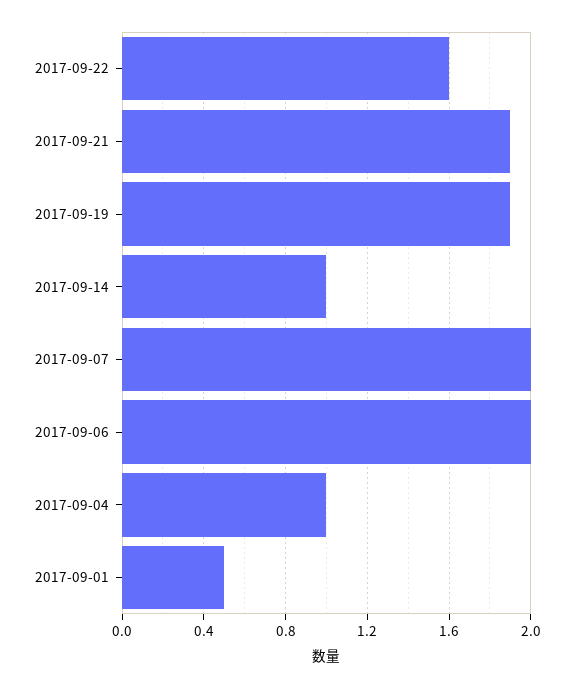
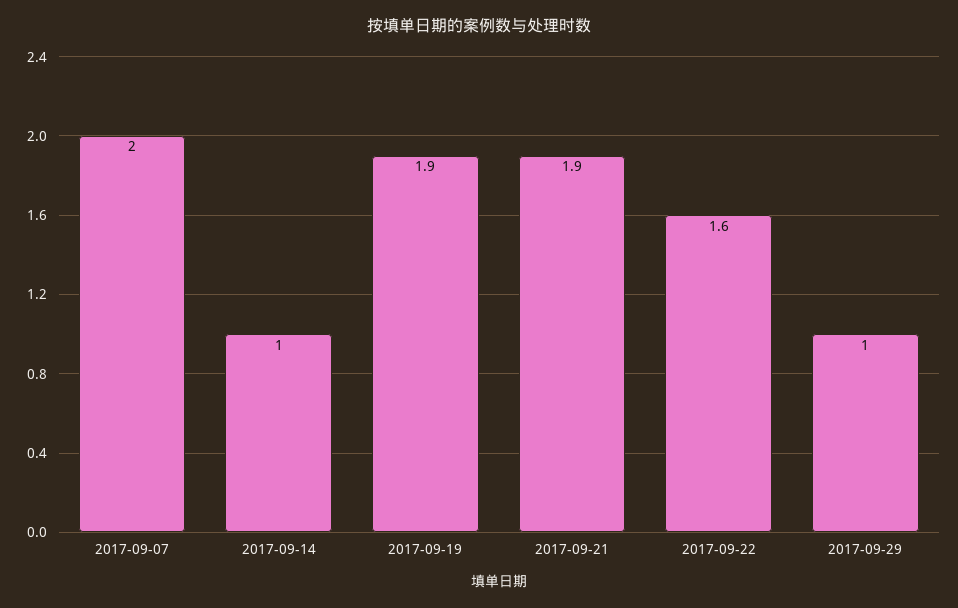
2017-09-06: 2 -> none
2017-09-04: 1 -> none
2017-09-01: 0.5 -> none
2017-09-29: none -> 1

